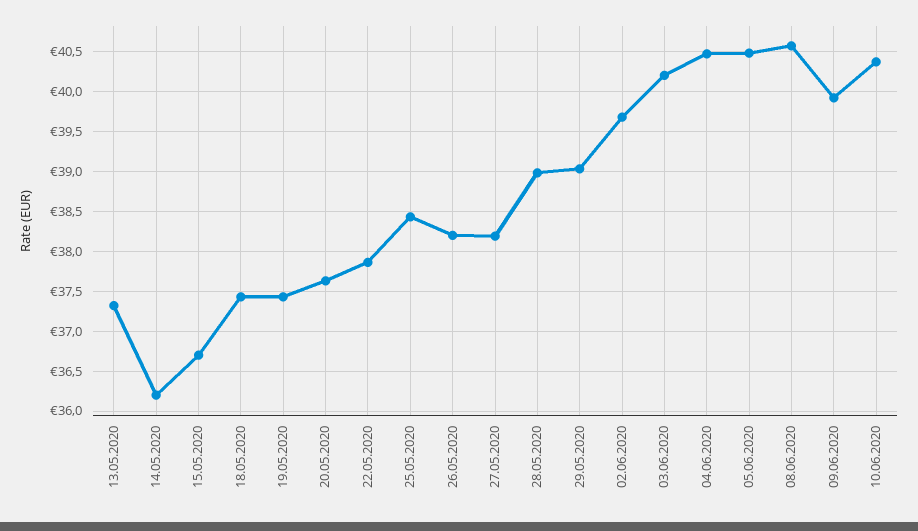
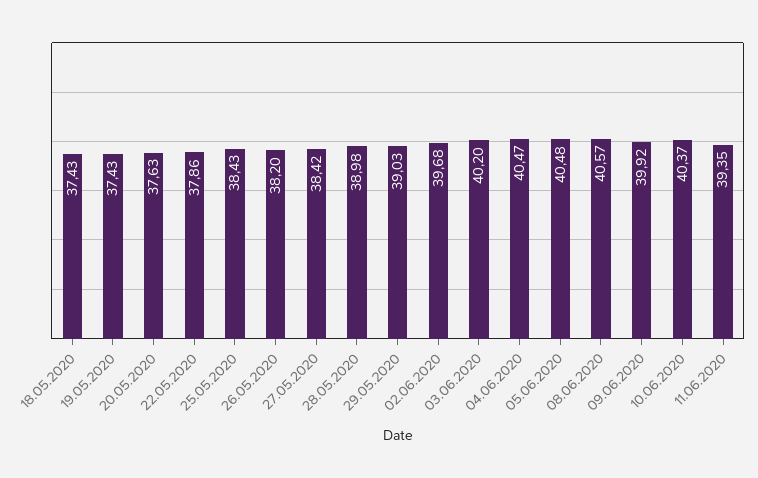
13.05.2020: 37.3 -> none
14.05.2020: 36.2 -> none
15.05.2020: 36.7 -> none
27.05.2020: 38.2 -> 38.42
11.06.2020: none -> 39.35

